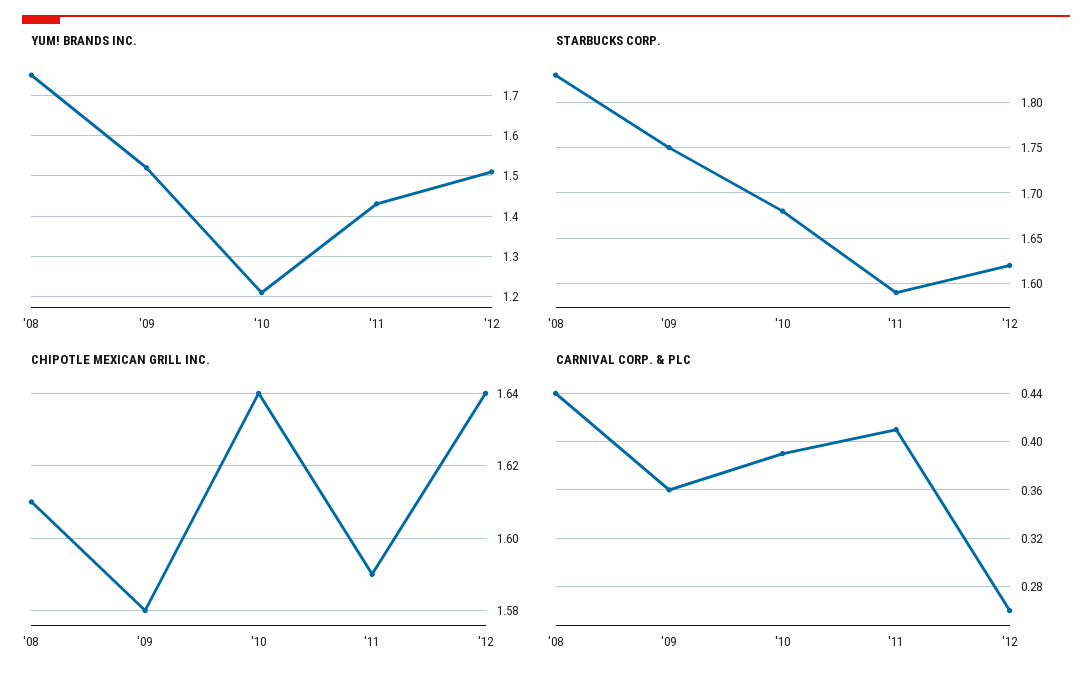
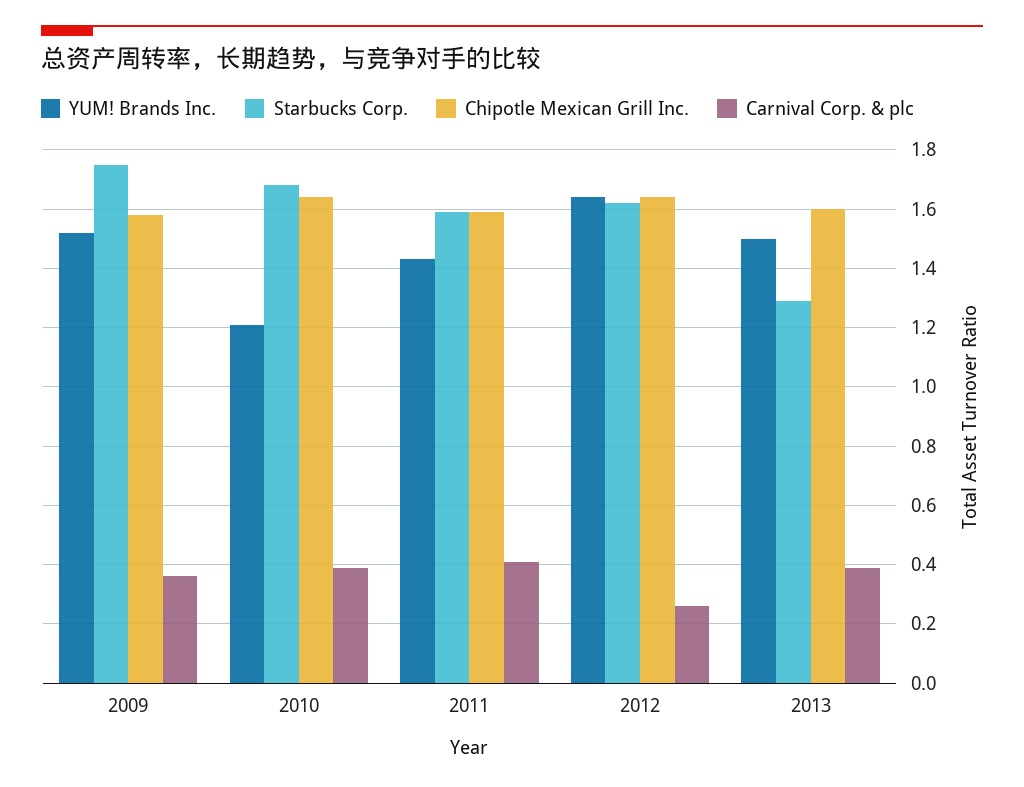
YUM! BRANDS INC., '08: 1.75 -> none
YUM! BRANDS INC., '12: 1.5 -> 1.65
STARBUCKS CORP., '08: 1.83 -> none
CHIPOTLE MEXICAN GRILL INC., '08: 1.61 -> none
CARNIVAL CORP. & PLC, '08: 0.44 -> none
YUM! BRANDS INC., 2013: none -> 1.5
STARBUCKS CORP., 2013: none -> 1.3
CHIPOTLE MEXICAN GRILL INC., 2013: none -> 1.6
CARNIVAL CORP. & PLC, 2013: none -> 0.4

